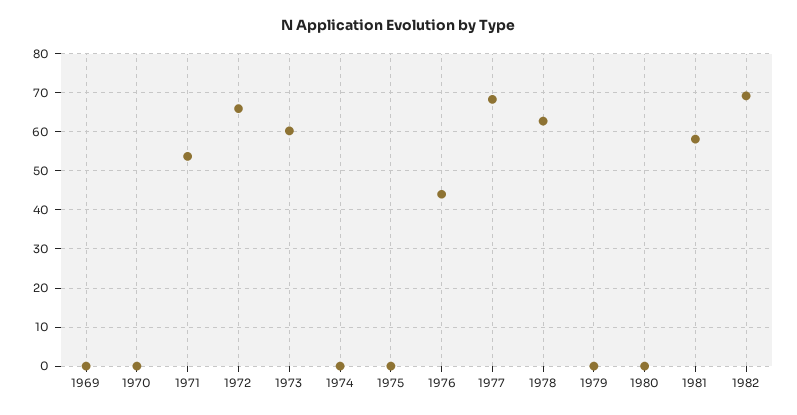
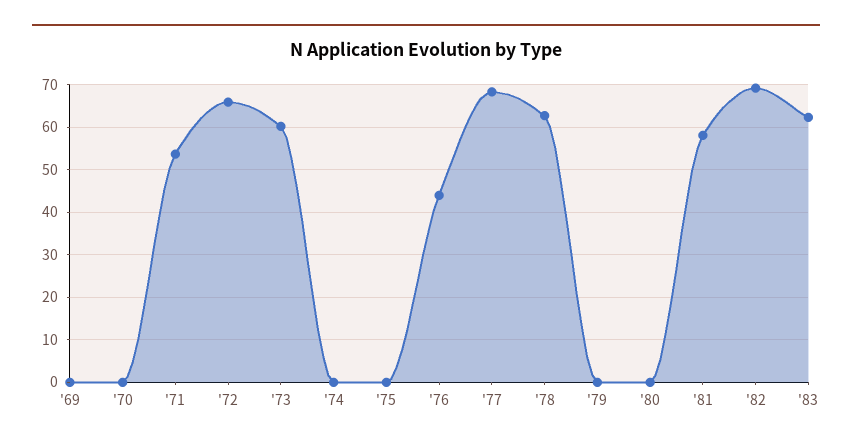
'83: none -> 62

